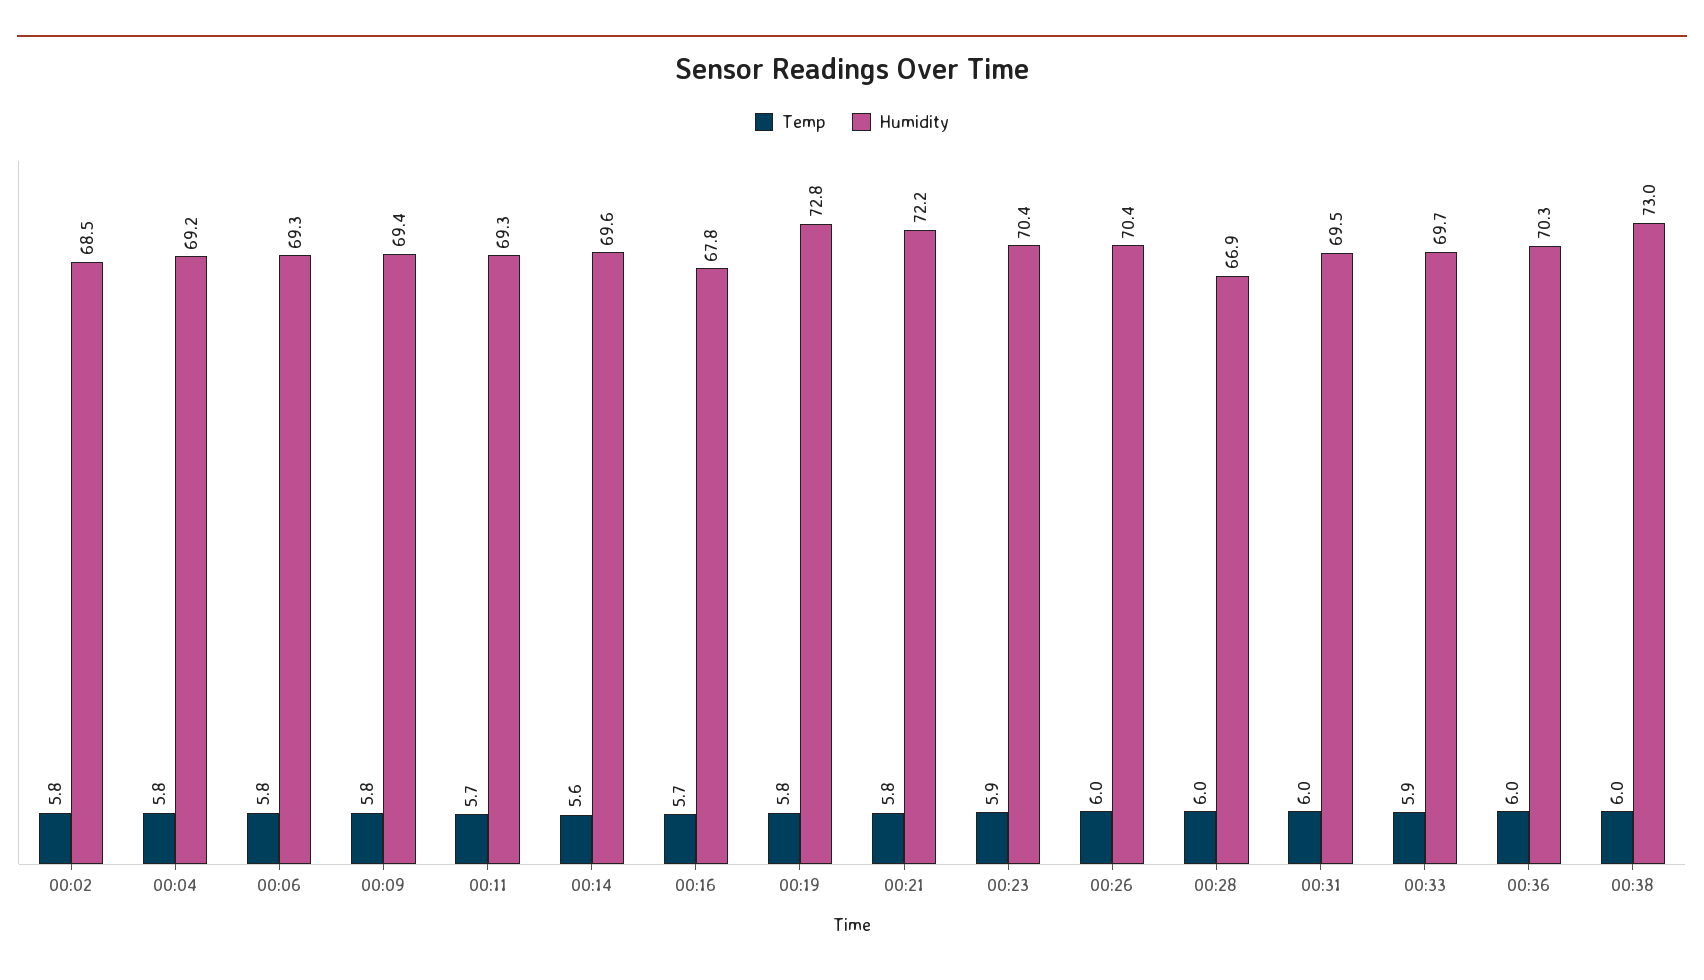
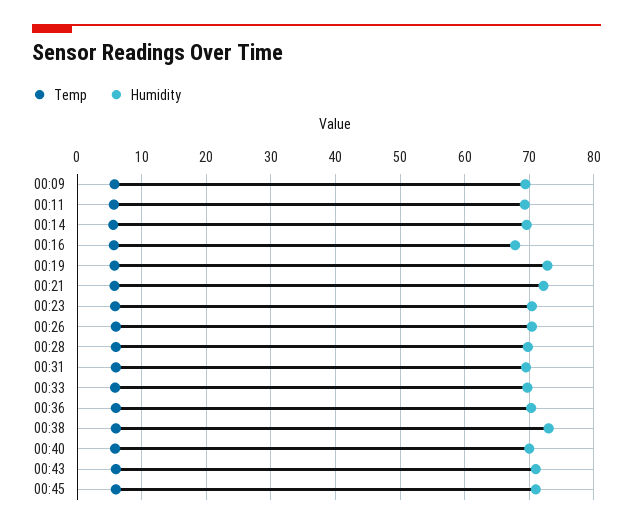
Temp, 00:02: 5.8 -> none
Humidity, 00:02: 68.5 -> none
Temp, 00:04: 5.8 -> none
Humidity, 00:04: 69.2 -> none
Temp, 00:06: 5.8 -> none
Humidity, 00:06: 69.3 -> none
Humidity, 00:28: 66.9 -> 70
Temp, 00:40: none -> 6
Humidity, 00:40: none -> 70
Temp, 00:43: none -> 6
Humidity, 00:43: none -> 71
Temp, 00:45: none -> 6
Humidity, 00:45: none -> 71

